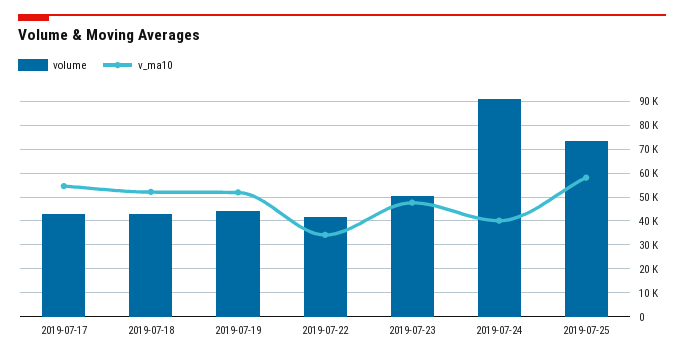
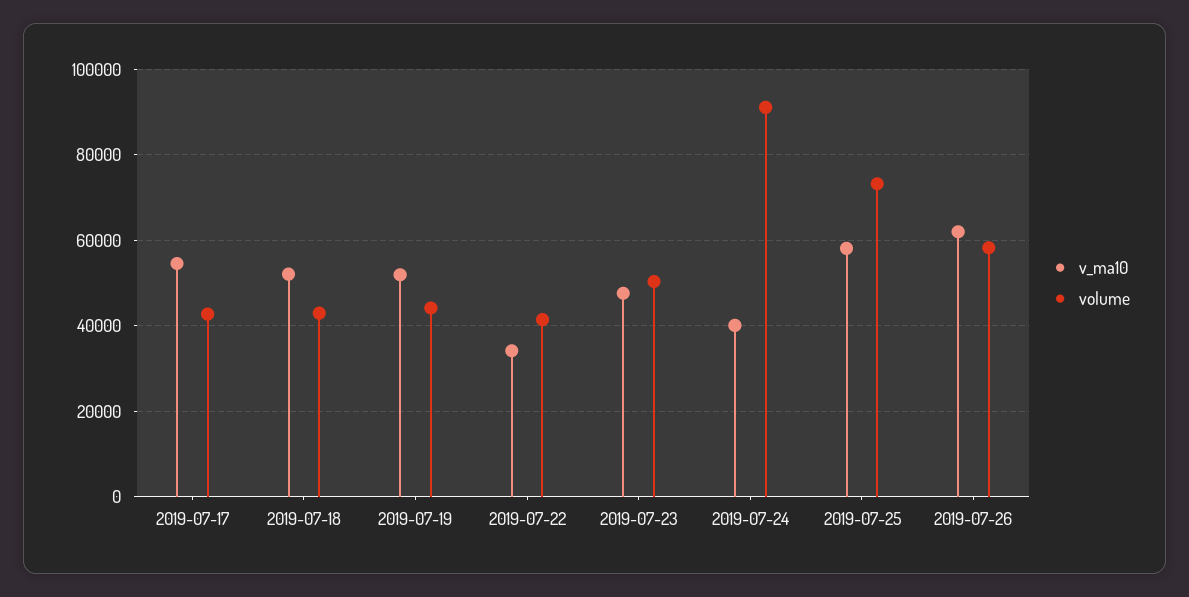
v_ma10, 2019-07-26: none -> 62000
volume, 2019-07-26: none -> 58000

